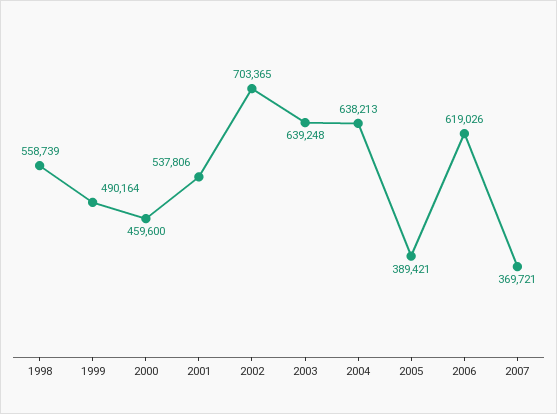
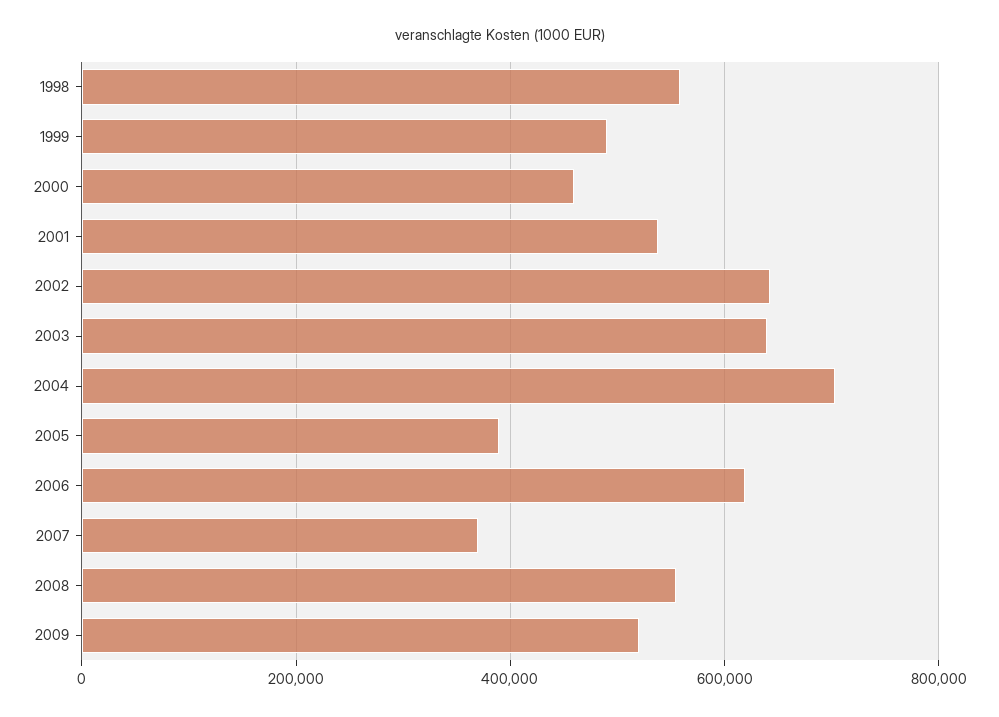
2002: 703365 -> 640000
2004: 638213 -> 700000
2008: none -> 560000
2009: none -> 520000

